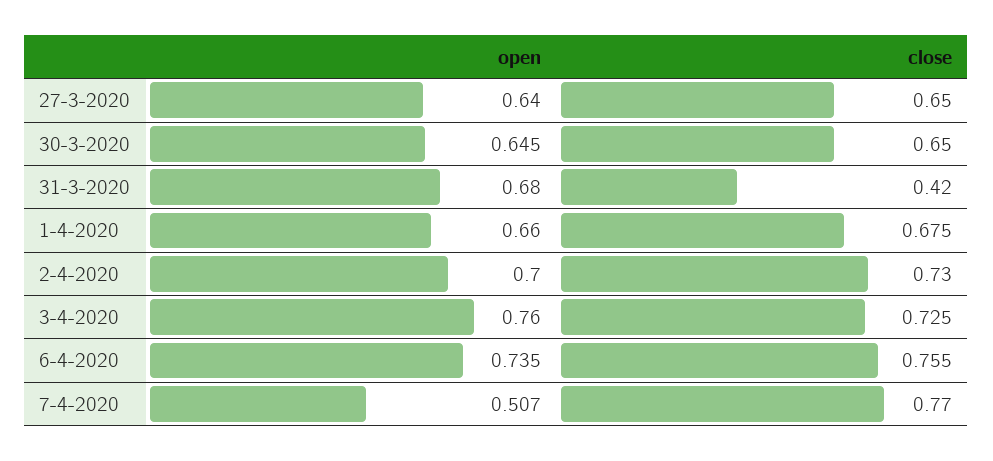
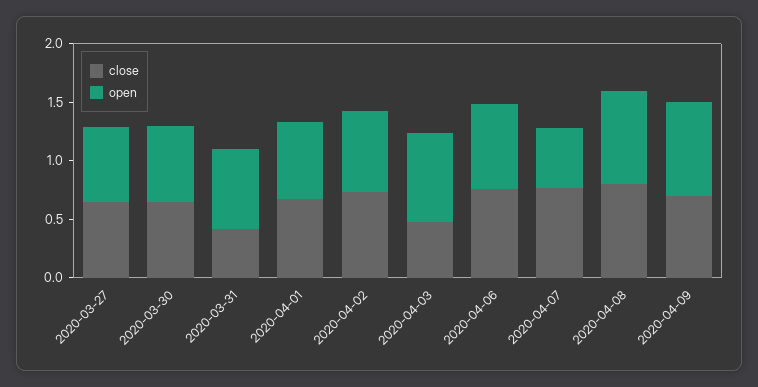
close, 3-4-2020: 0.725 -> 0.5
close, 2020-04-08: none -> 0.8
open, 2020-04-08: none -> 0.8
close, 2020-04-09: none -> 0.7
open, 2020-04-09: none -> 0.8

